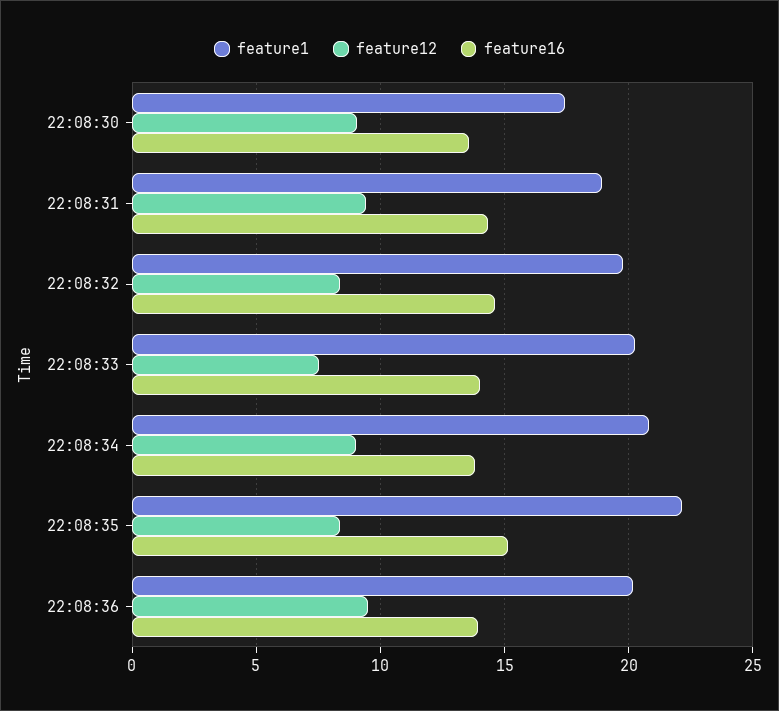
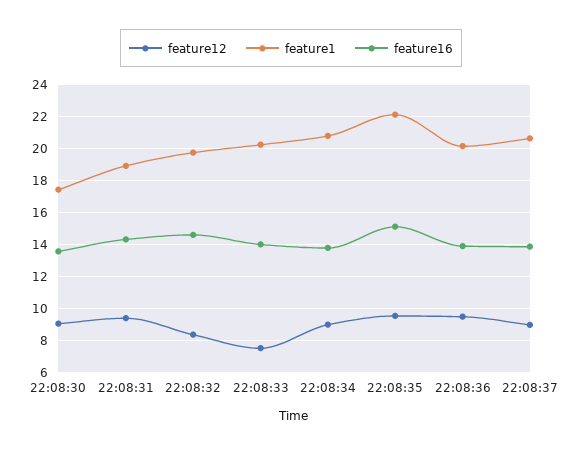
feature12, 22:08:35: 8.5 -> 9.5
feature12, 22:08:37: none -> 9
feature1, 22:08:37: none -> 20.5
feature16, 22:08:37: none -> 14

